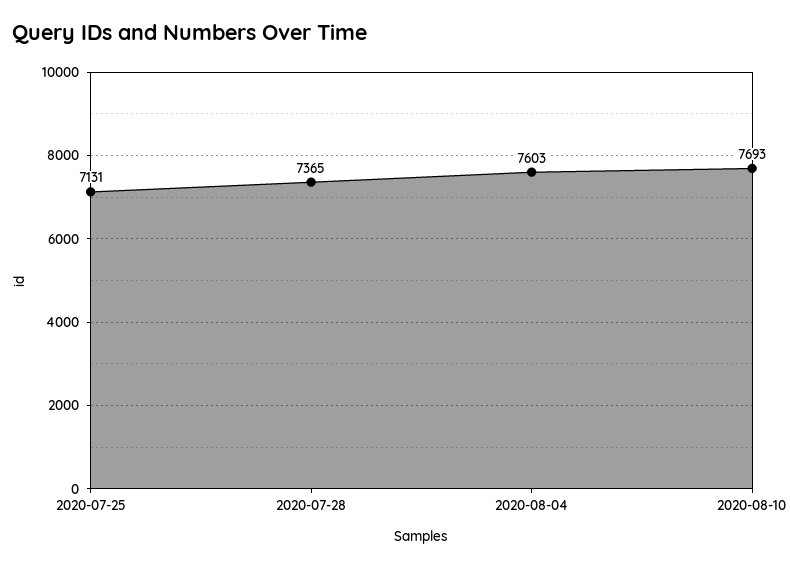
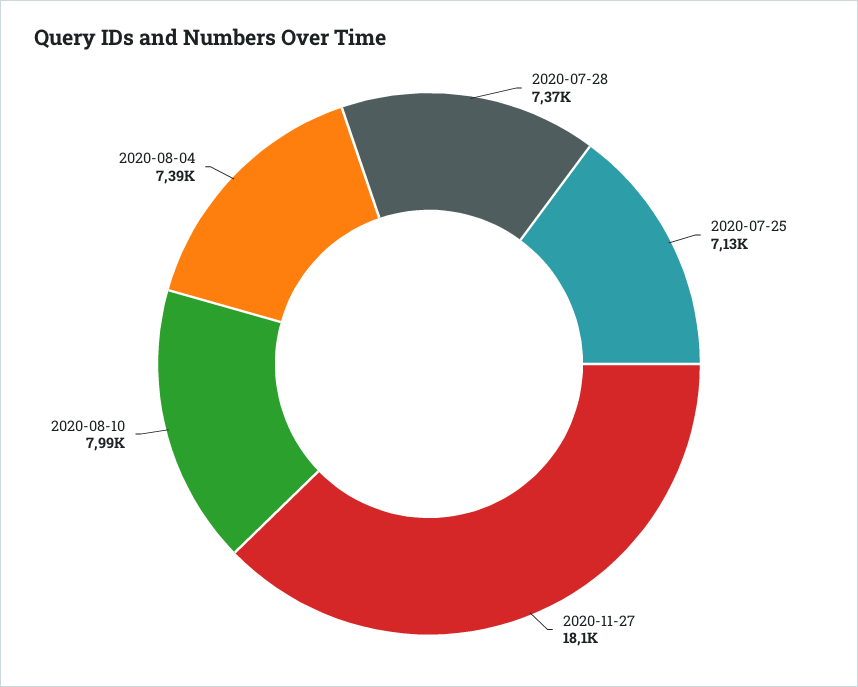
2020-08-04: 7603 -> 7390
2020-08-10: 7693 -> 7990
2020-11-27: none -> 18100

